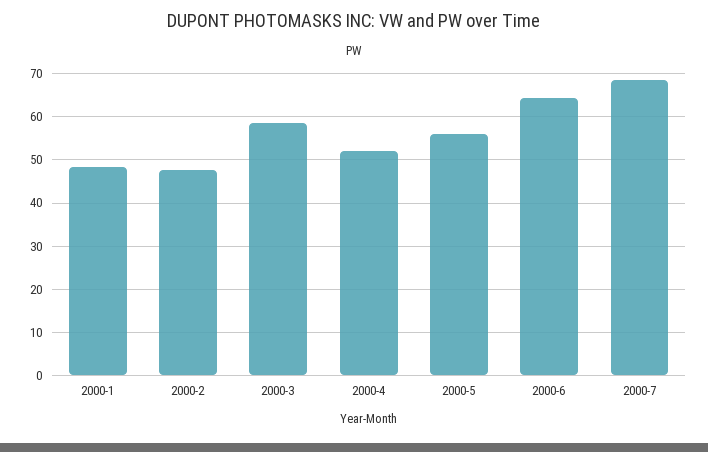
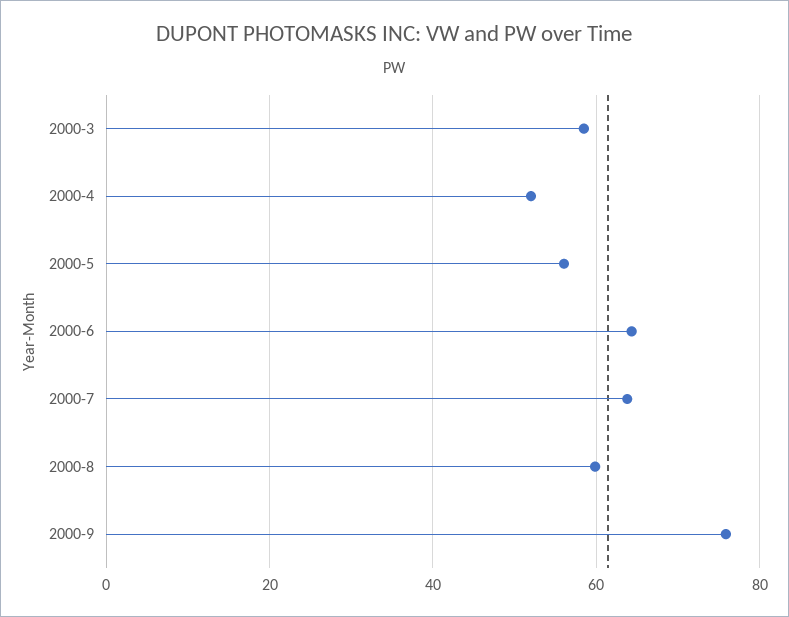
2000-1: 48 -> none
2000-2: 48 -> none
2000-7: 68 -> 64
2000-8: none -> 60
2000-9: none -> 76

